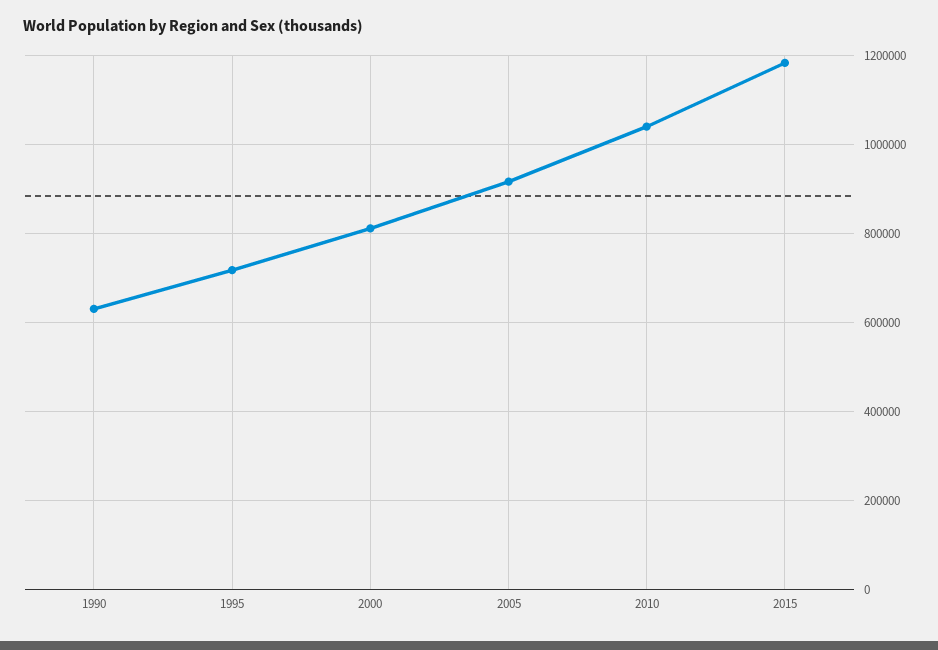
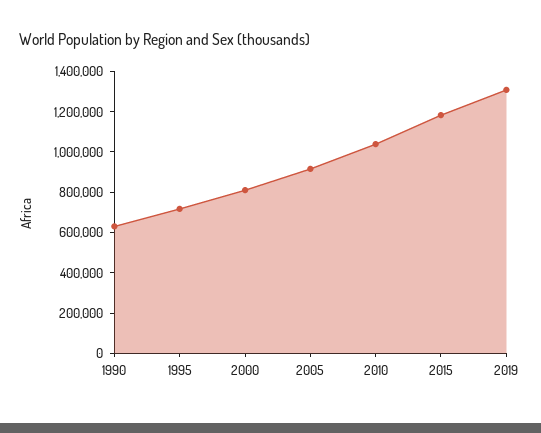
2019: none -> 1300000

